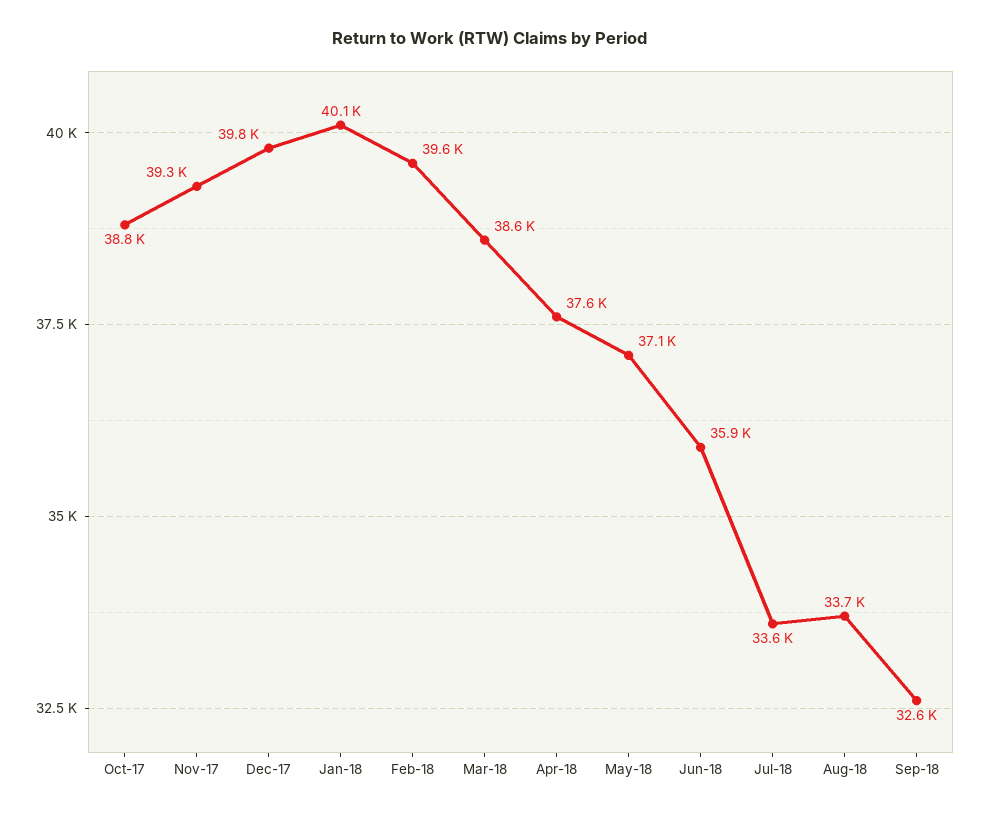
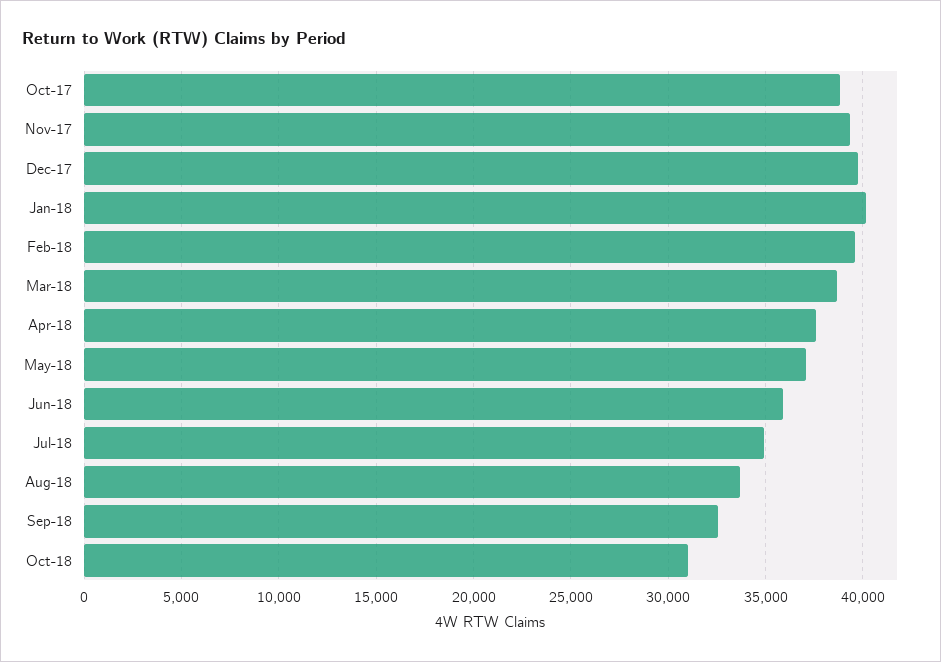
Jul-18: 33600 -> 35000
Oct-18: none -> 31000

